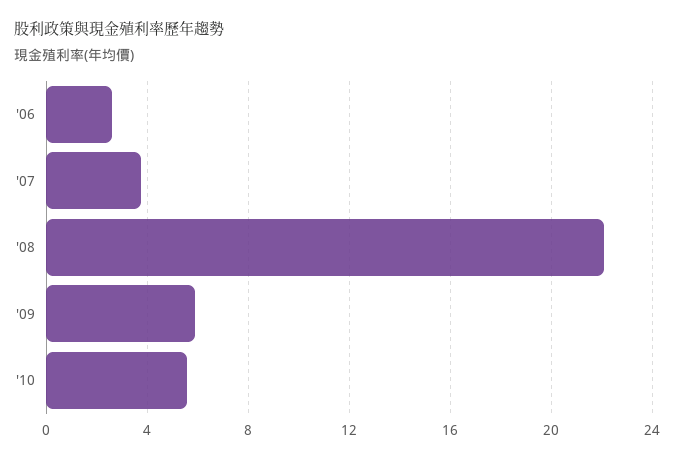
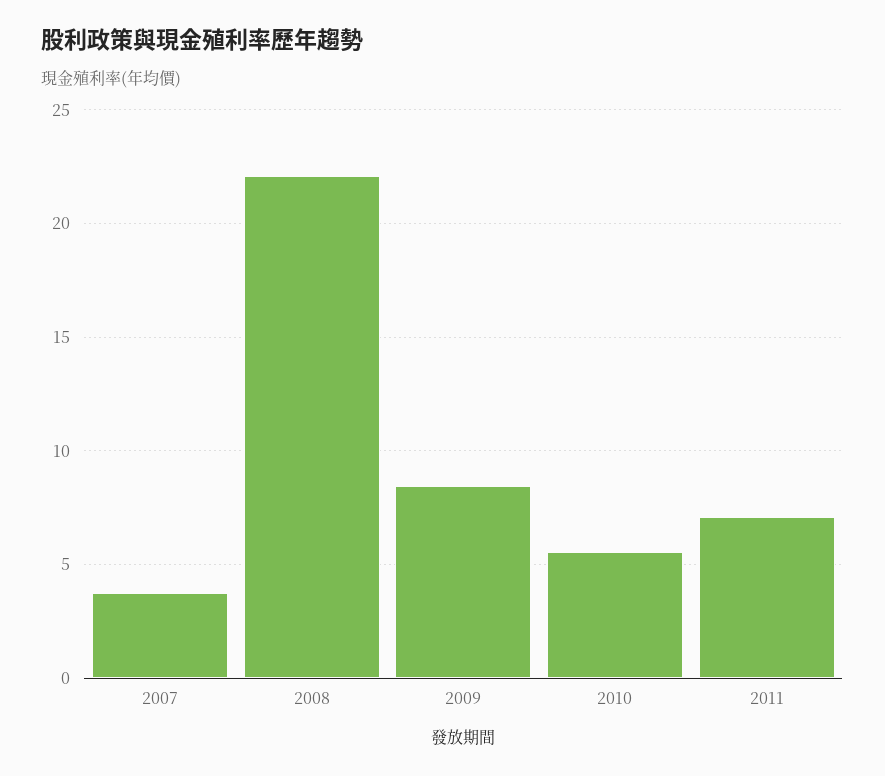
'06: 2.5 -> none
'09: 6 -> 8.5
2011: none -> 7

